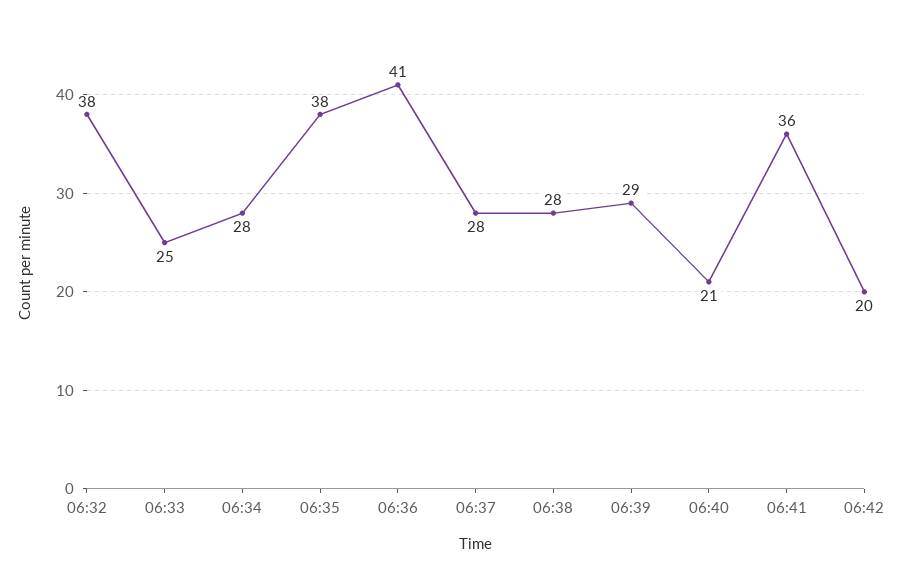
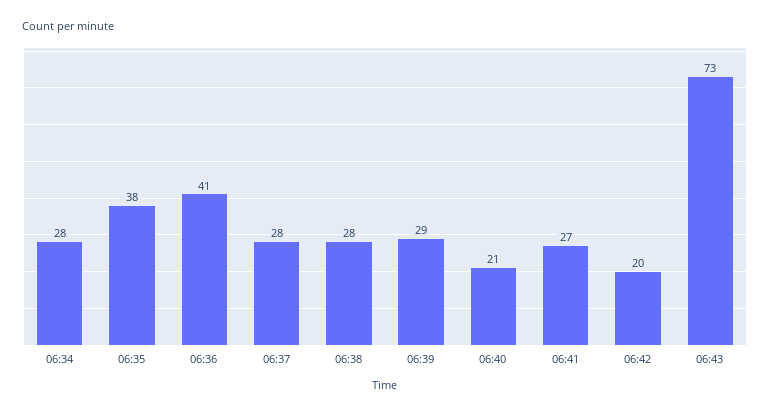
06:32: 38 -> none
06:33: 25 -> none
06:41: 36 -> 27
06:43: none -> 73

